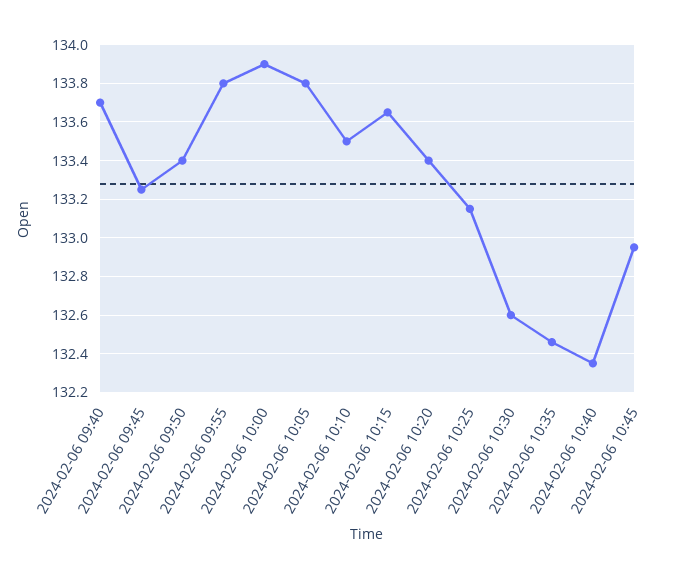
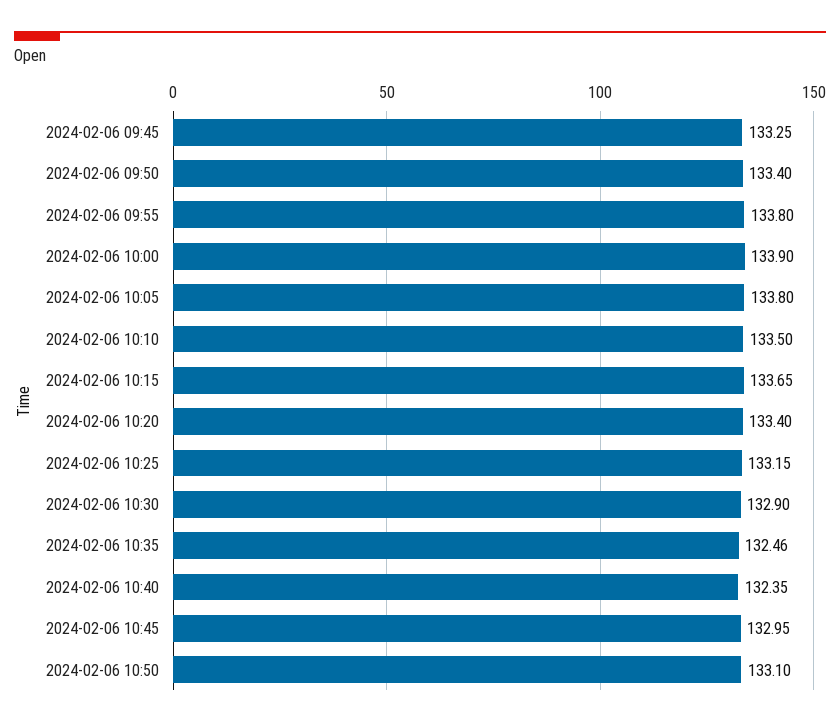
2024-02-06 09:40: 133.7 -> none
2024-02-06 10:30: 132.6 -> 132.9
2024-02-06 10:50: none -> 133.1

